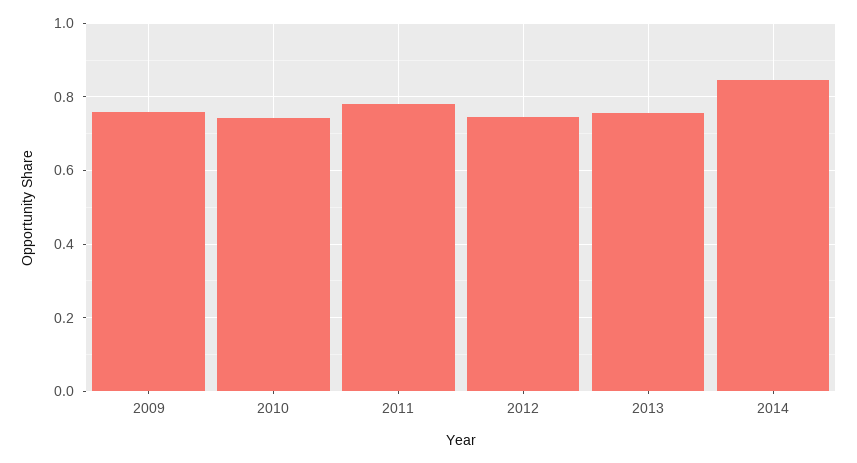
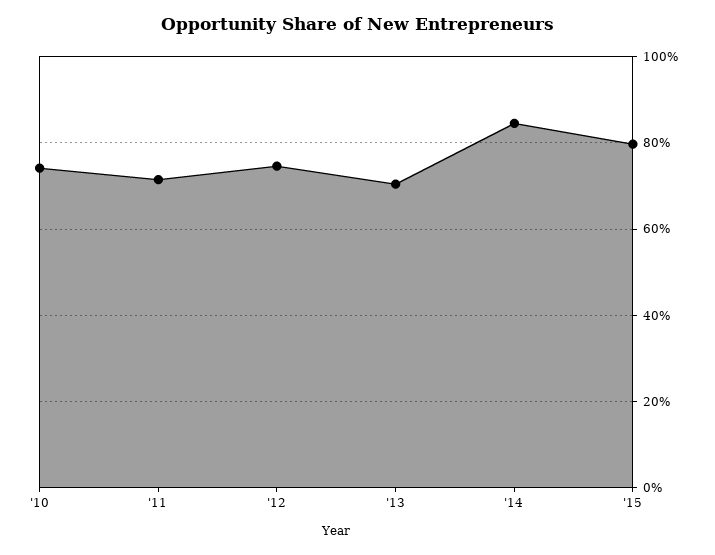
2009: 0.76 -> none
2011: 0.78 -> 0.72
2013: 0.76 -> 0.7
'15: none -> 0.8

